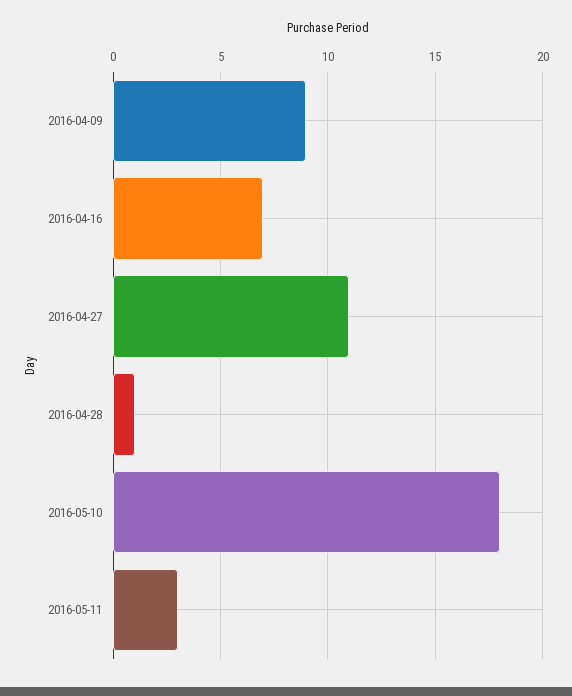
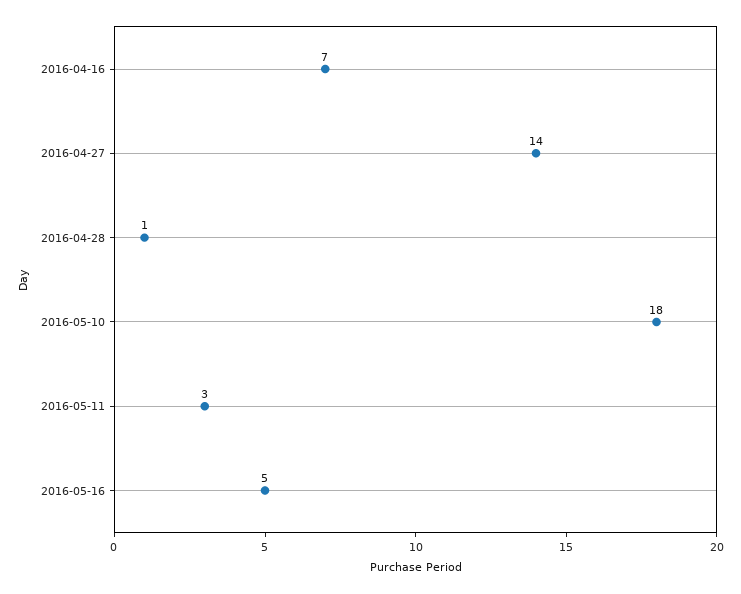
2016-04-09: 9 -> none
2016-04-27: 11 -> 14
2016-05-16: none -> 5

